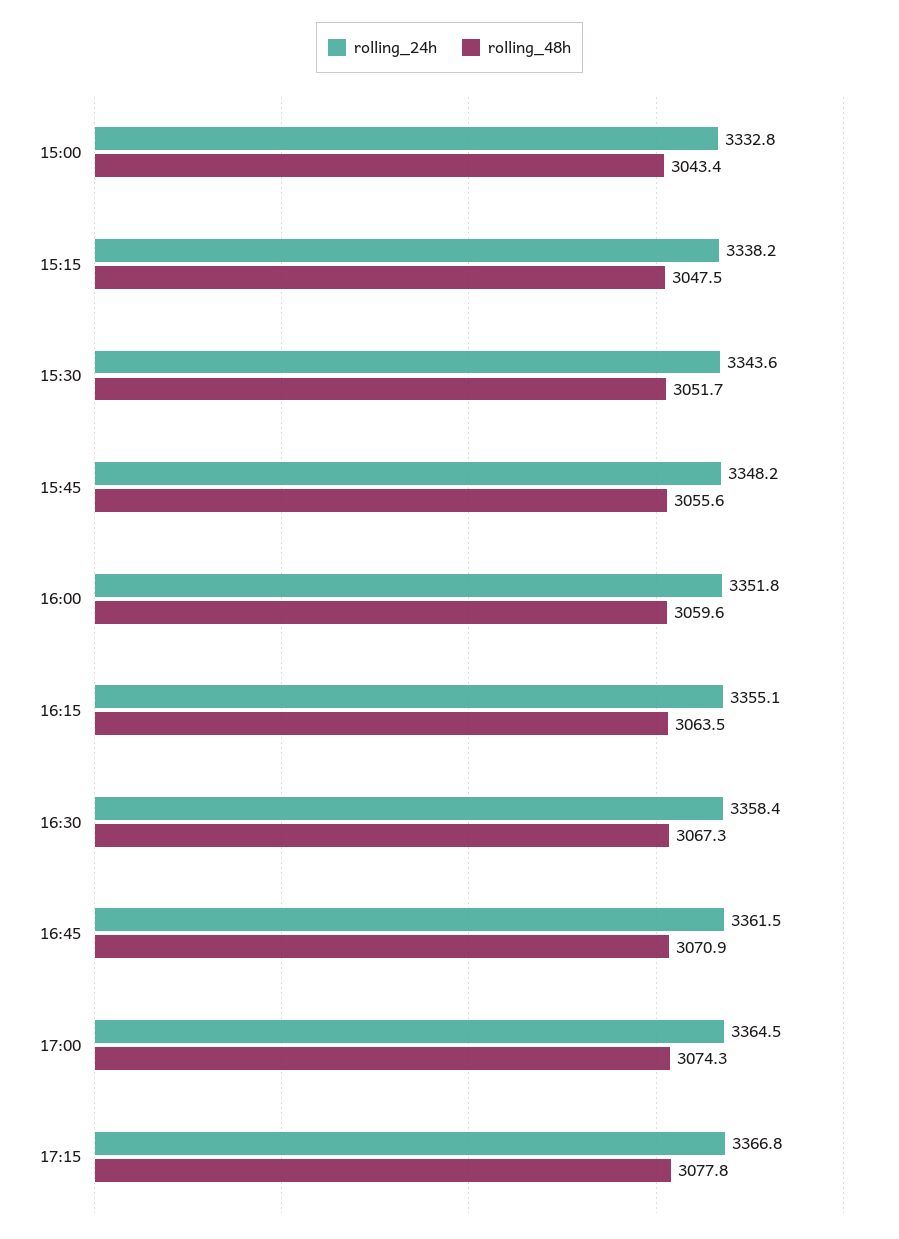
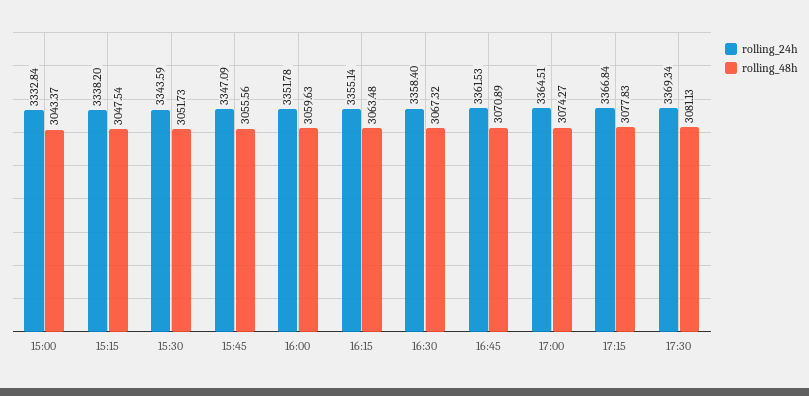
rolling_24h, 15:45: 3348.2 -> 3347.09
rolling_24h, 17:30: none -> 3369.34
rolling_48h, 17:30: none -> 3081.13

